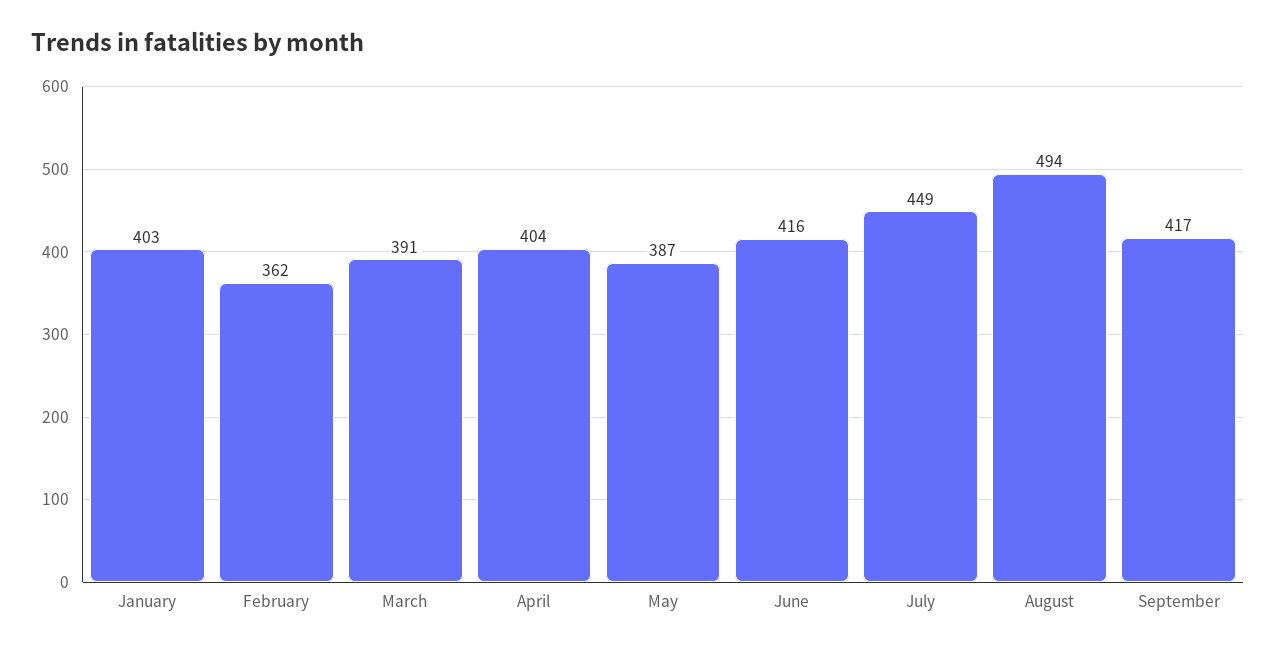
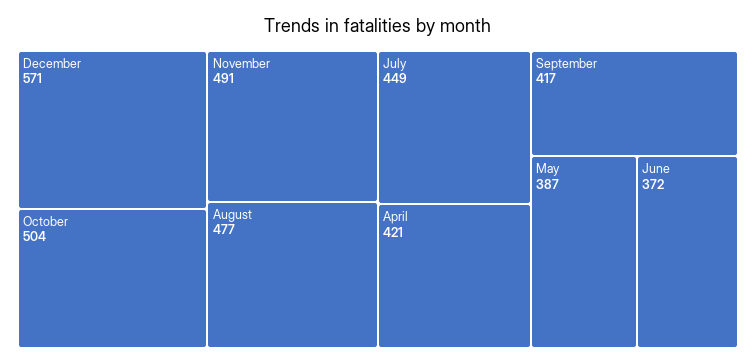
January: 403 -> none
February: 362 -> none
March: 391 -> none
April: 404 -> 421
June: 416 -> 372
August: 494 -> 477
December: none -> 571
October: none -> 504
November: none -> 491

